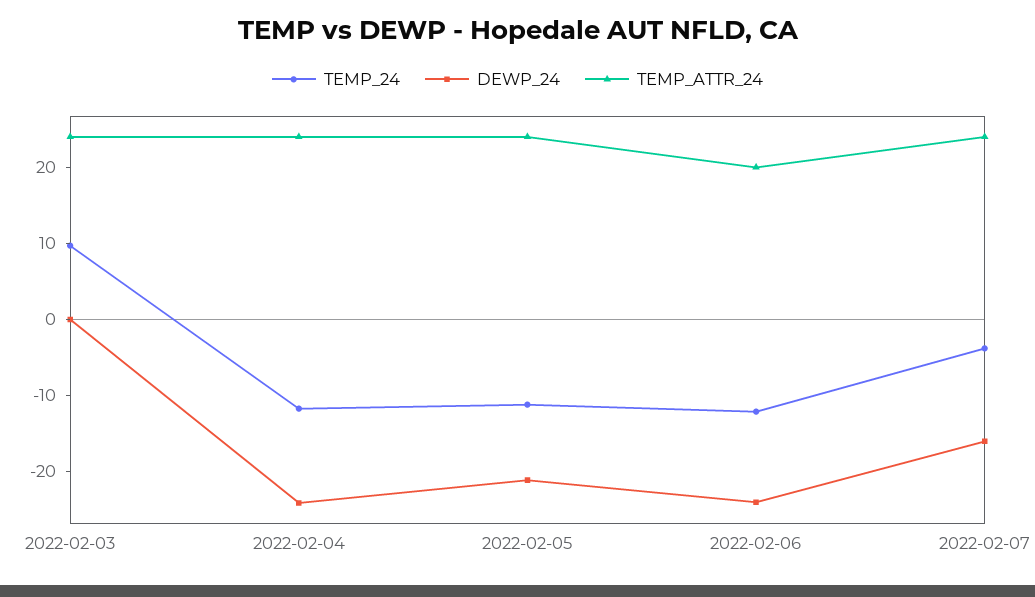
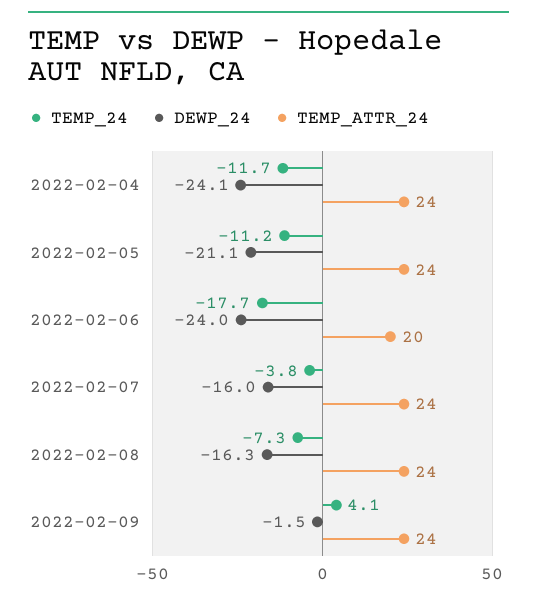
TEMP_24, 2022-02-03: 10 -> none
DEWP_24, 2022-02-03: 0 -> none
TEMP_ATTR_24, 2022-02-03: 24 -> none
TEMP_24, 2022-02-06: -12 -> -17.7
TEMP_24, 2022-02-08: none -> -7.3
DEWP_24, 2022-02-08: none -> -16.3
TEMP_ATTR_24, 2022-02-08: none -> 24
TEMP_24, 2022-02-09: none -> 4.1
DEWP_24, 2022-02-09: none -> -1.5
TEMP_ATTR_24, 2022-02-09: none -> 24

